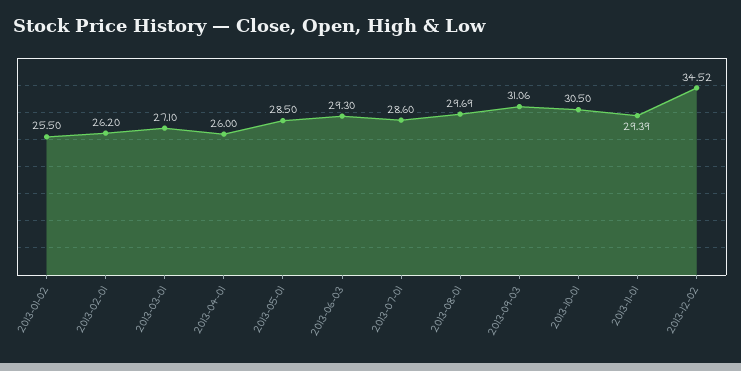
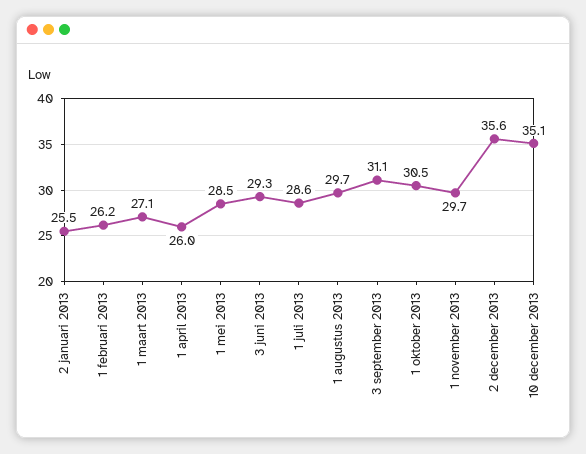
2013-11-01: 29.39 -> 29.7
2013-12-02: 34.52 -> 35.6
10 december 2013: none -> 35.1

